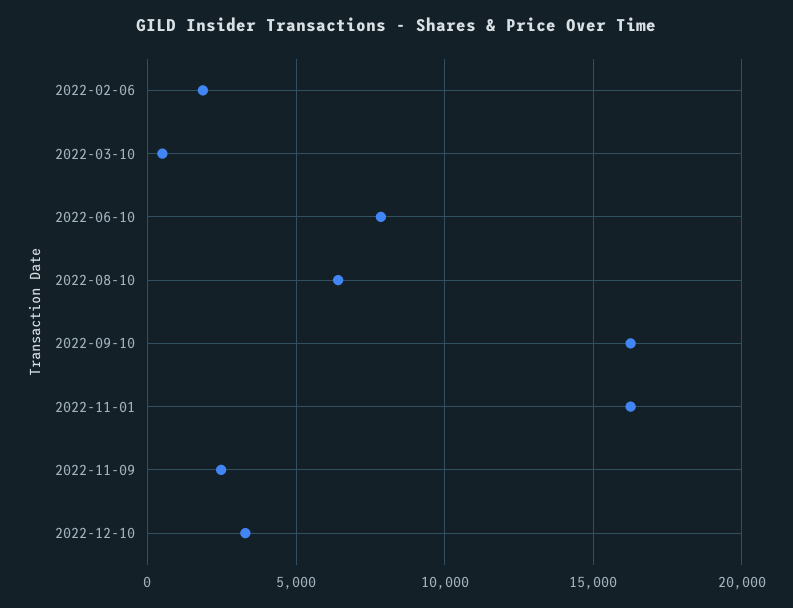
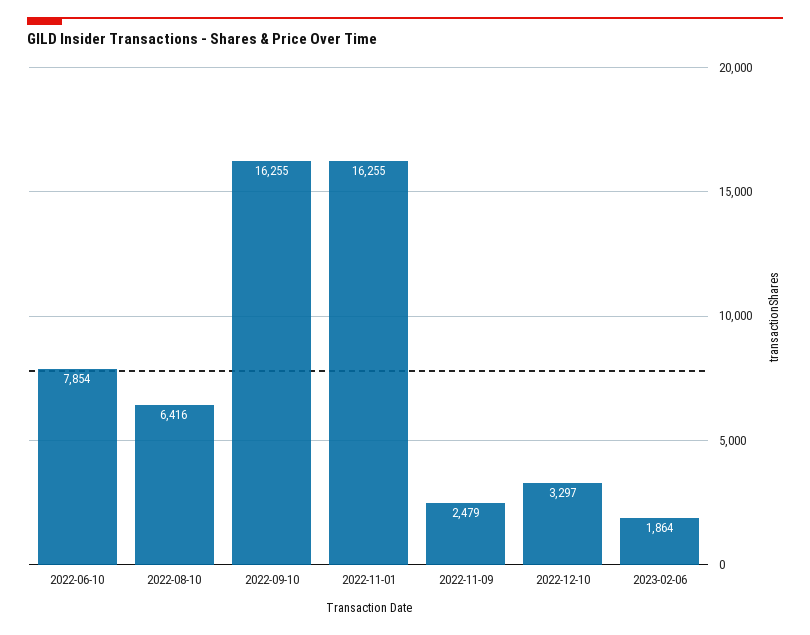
2022-02-06: 2000 -> none
2022-03-10: 500 -> none
2023-02-06: none -> 1864

